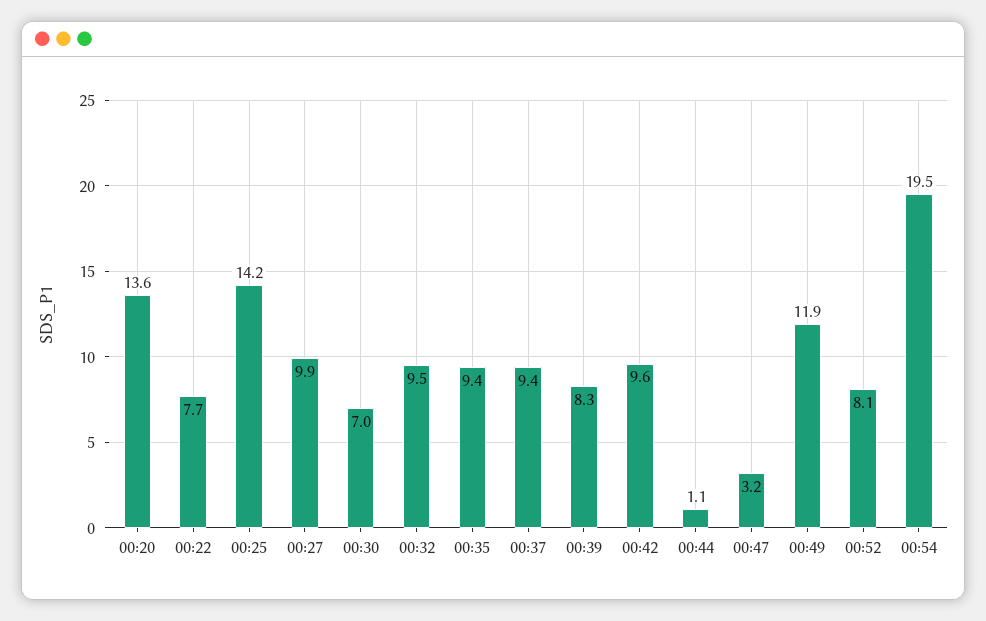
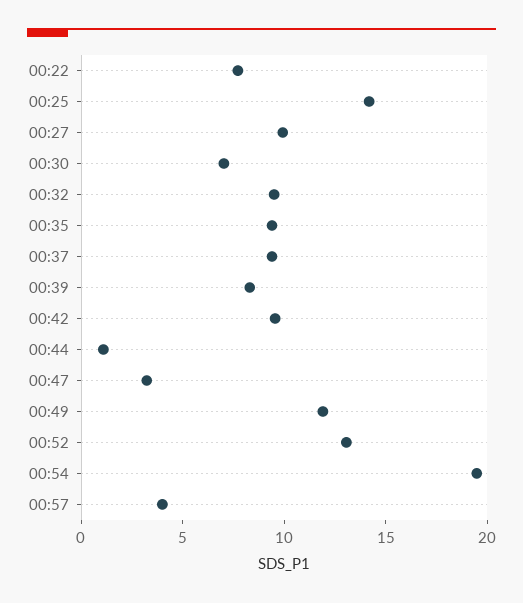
00:20: 13.6 -> none
00:52: 8.1 -> 13
00:57: none -> 4

